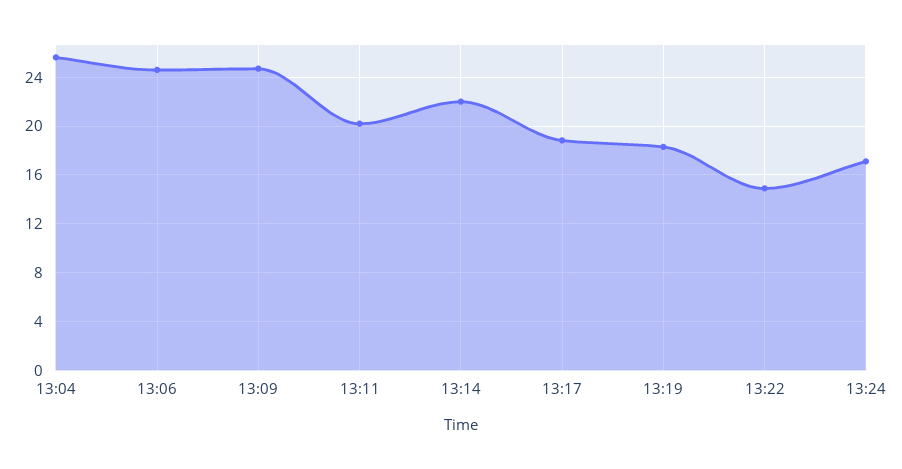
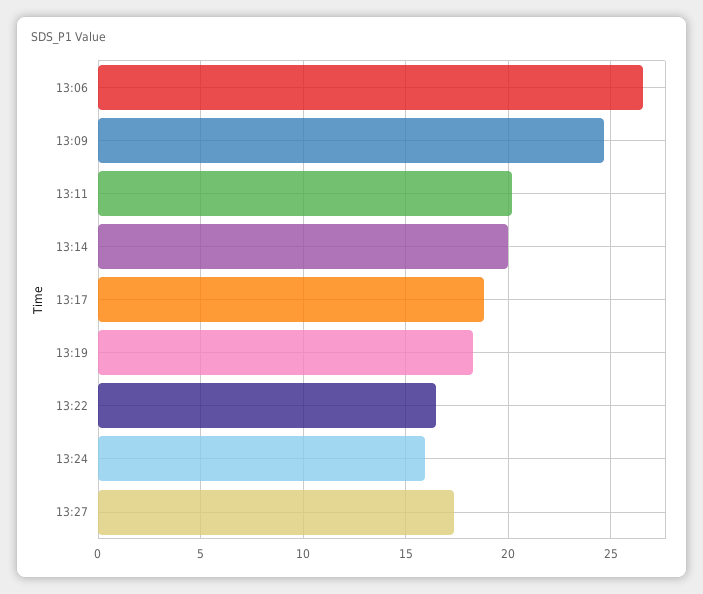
13:04: 25.5 -> none
13:06: 24.5 -> 26.5
13:14: 22 -> 20
13:22: 15 -> 16.5
13:24: 17 -> 16
13:27: none -> 17.5

